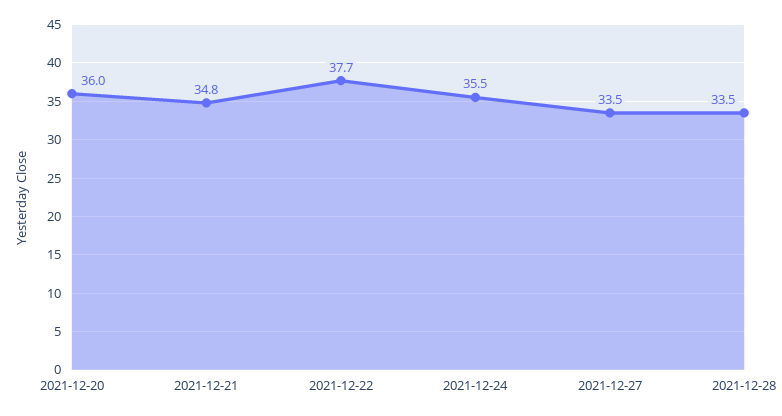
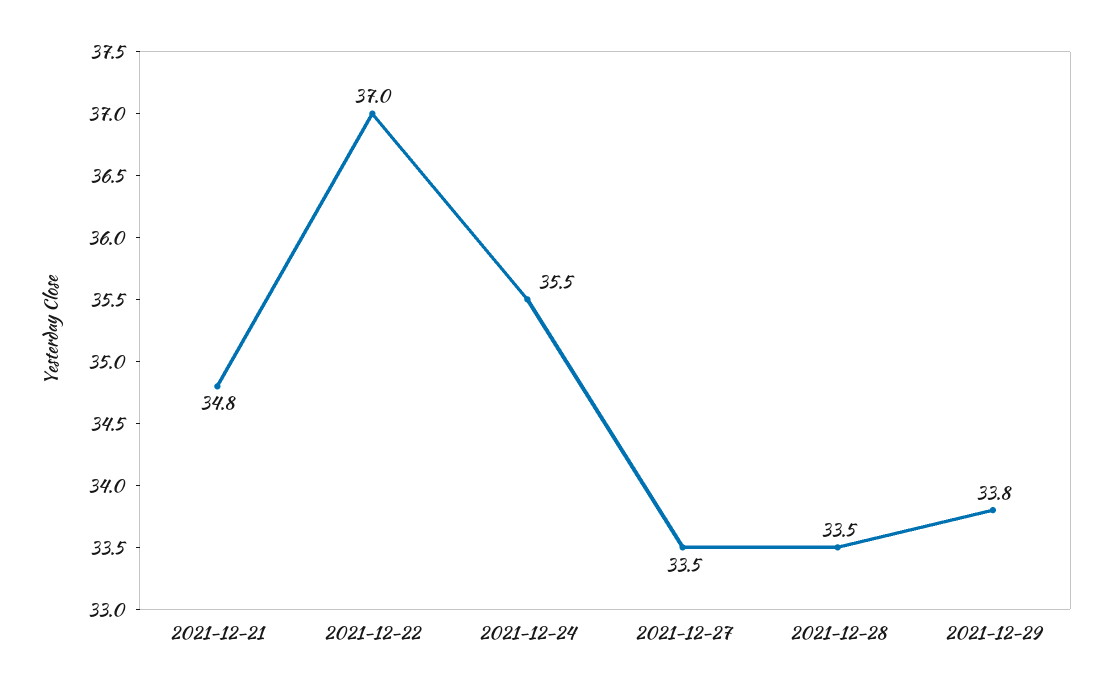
2021-12-20: 36 -> none
2021-12-22: 37.7 -> 37
2021-12-29: none -> 33.8

